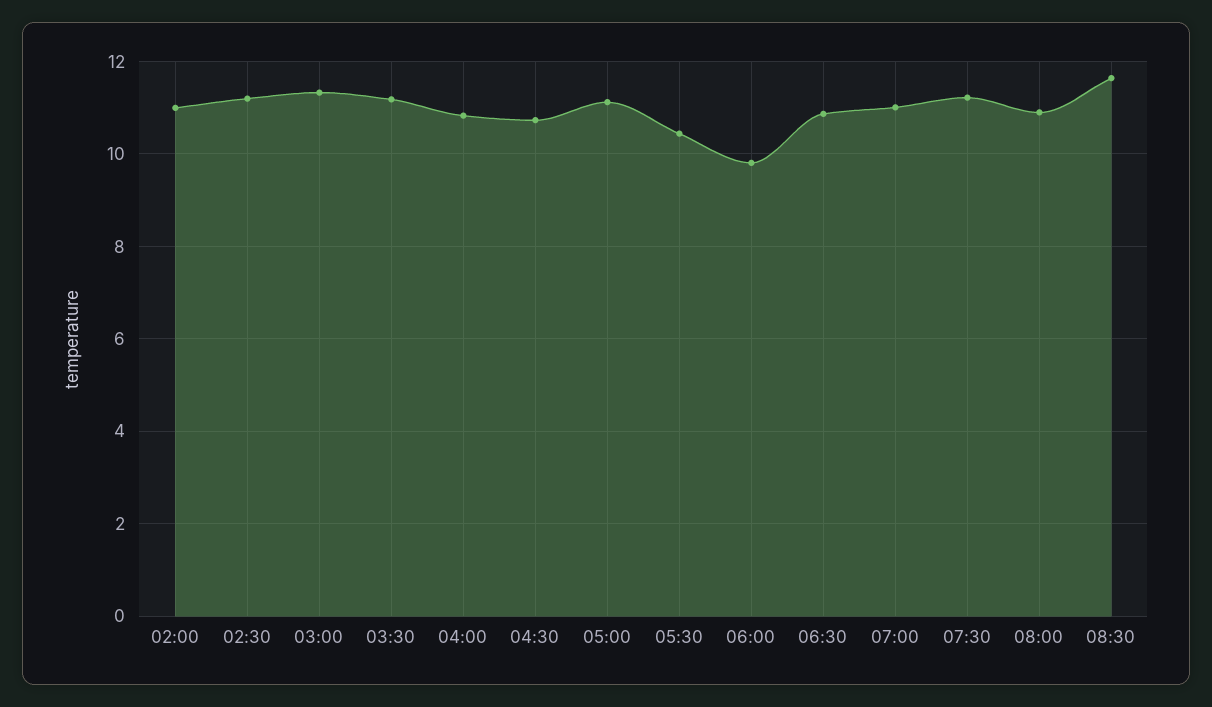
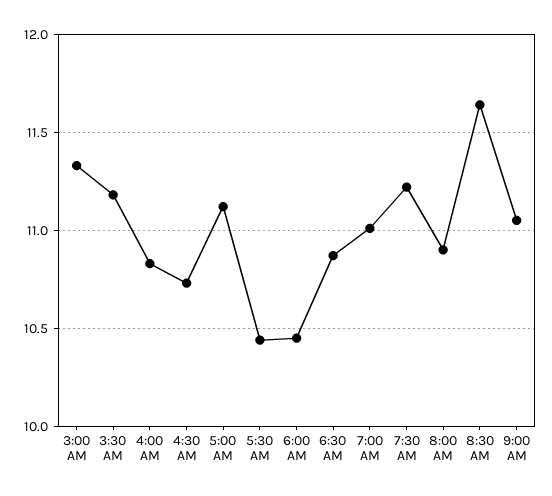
02:00: 11 -> none
02:30: 11.2 -> none
06:00: 9.8 -> 10.45
9:00 AM: none -> 11.05

